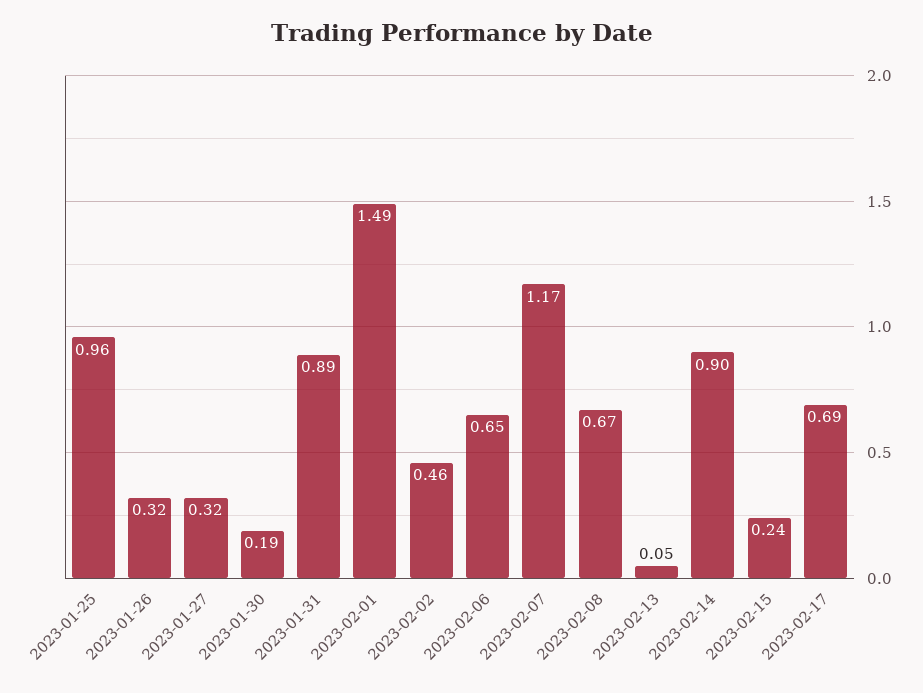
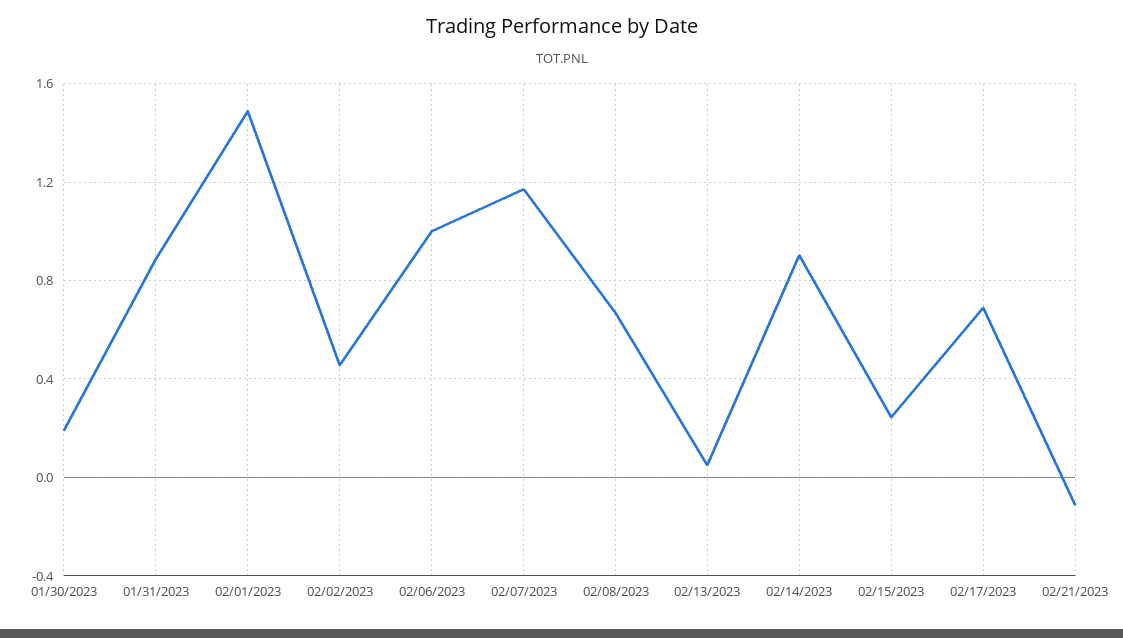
2023-01-25: 0.96 -> none
2023-01-26: 0.32 -> none
2023-01-27: 0.32 -> none
2023-02-06: 0.65 -> 1
02/21/2023: none -> -0.1

